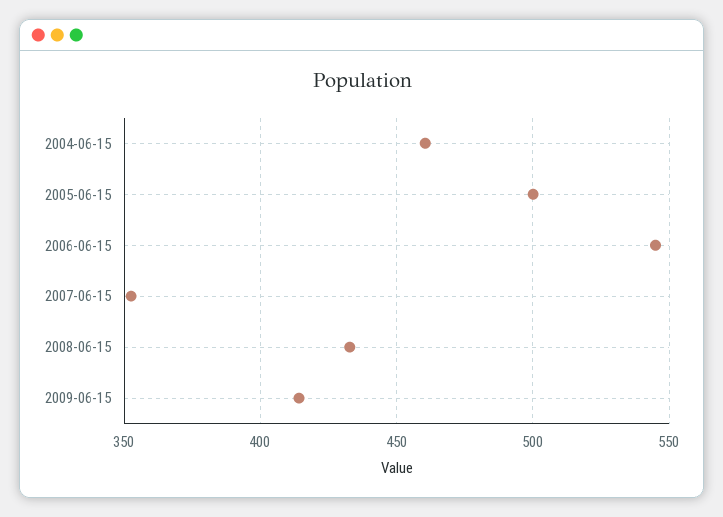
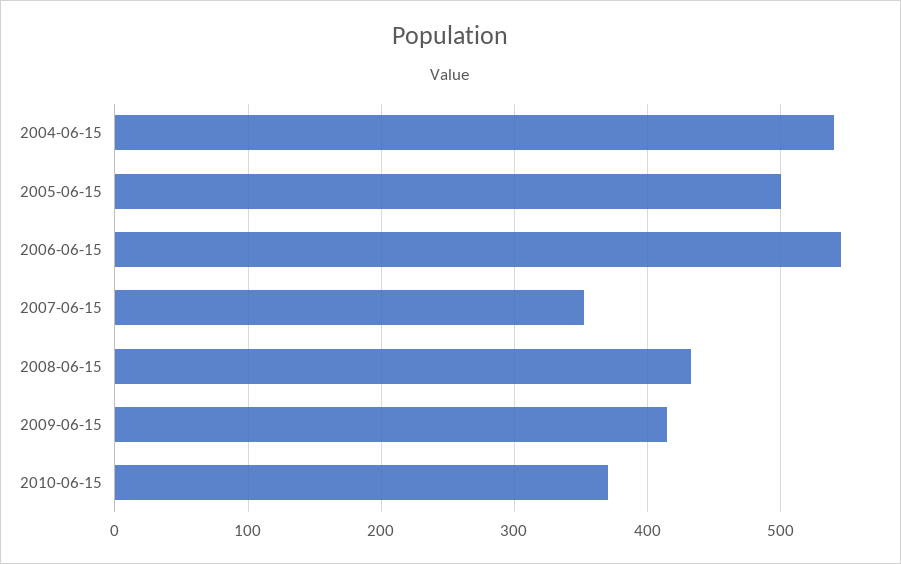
2004-06-15: 460 -> 540
2010-06-15: none -> 370

